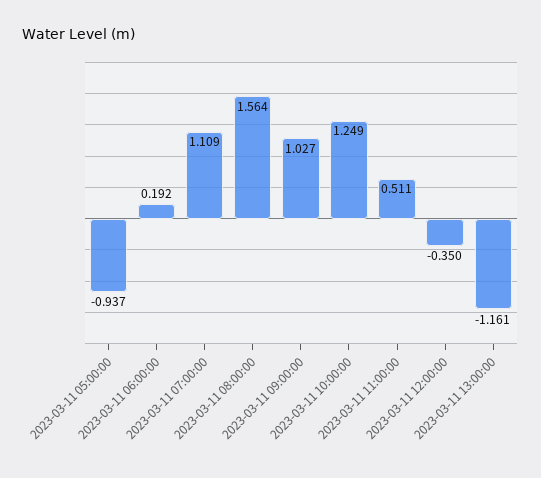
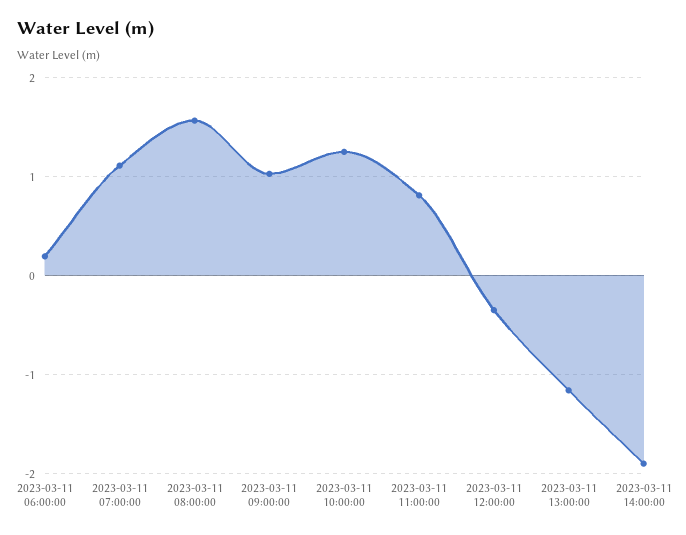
2023-03-11 05:00:00: -0.937 -> none
2023-03-11 11:00:00: 0.511 -> 0.8
2023-03-11 14:00:00: none -> -1.9

